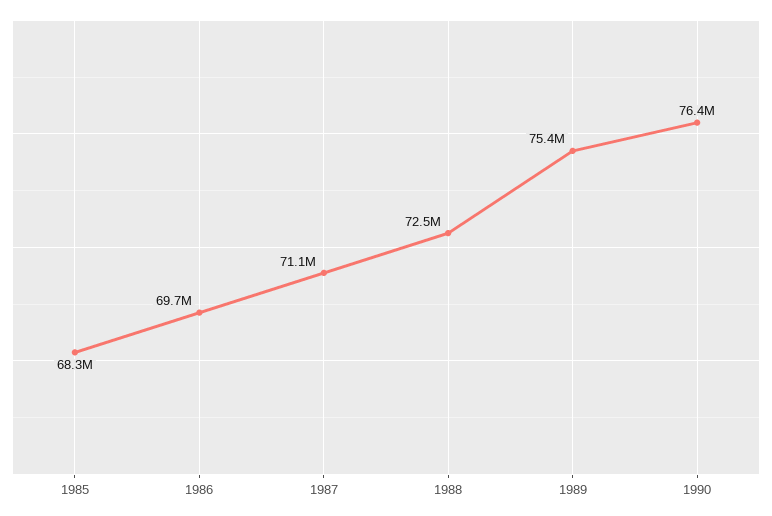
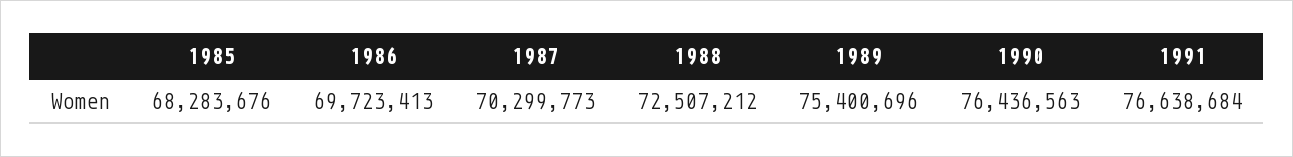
1987: 71100000 -> 70299773
1991: none -> 76638684

